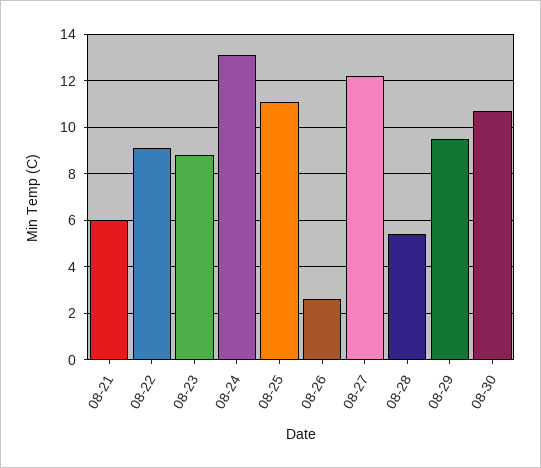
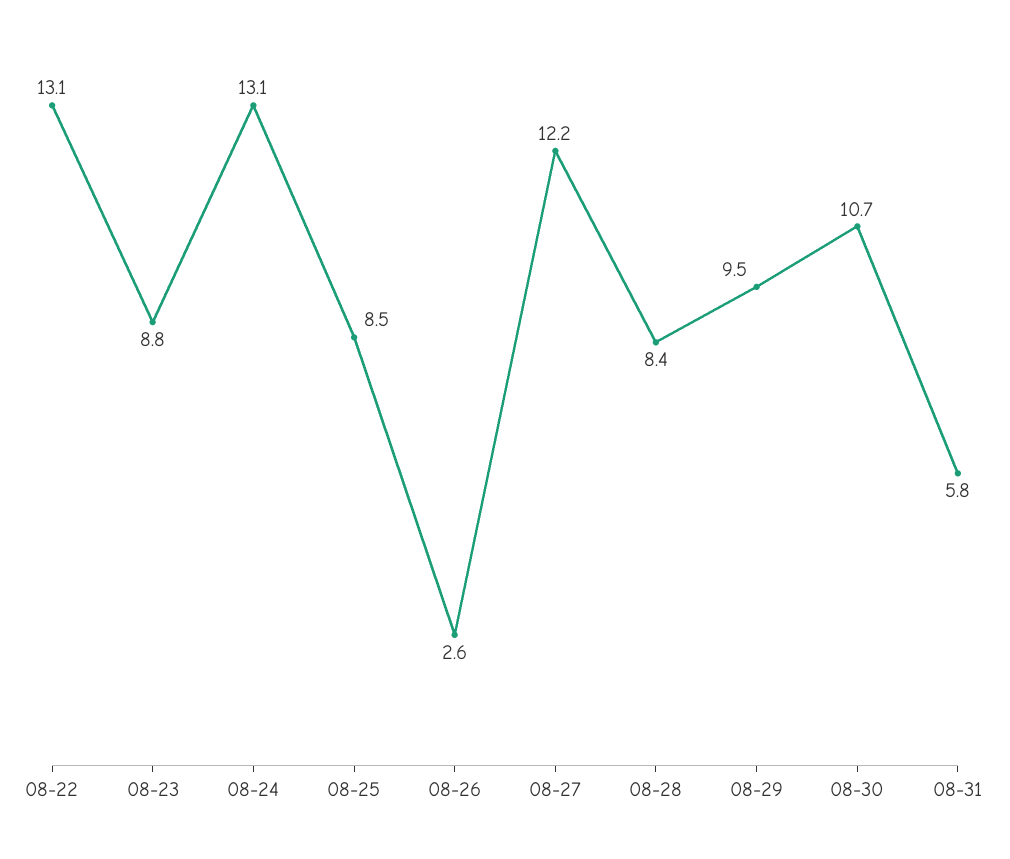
08-21: 6 -> none
08-22: 9 -> 13.1
08-25: 11 -> 8.5
08-28: 5.5 -> 8.4
08-31: none -> 5.8

